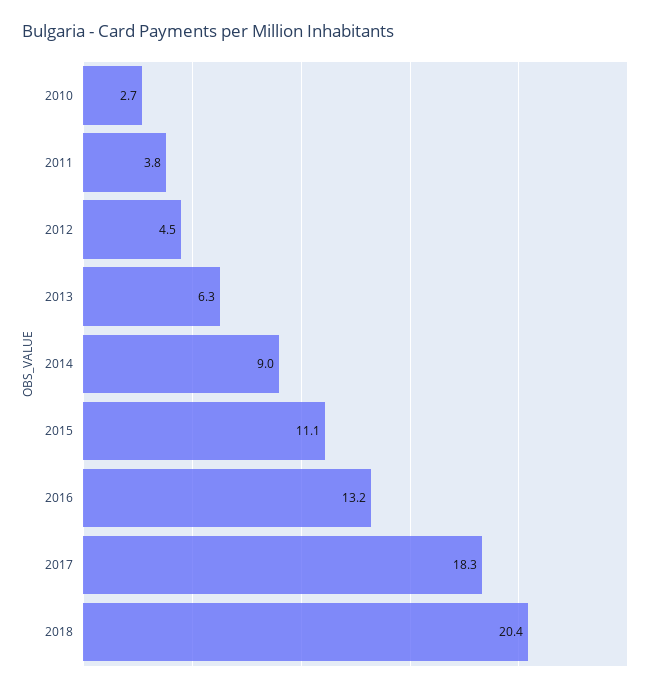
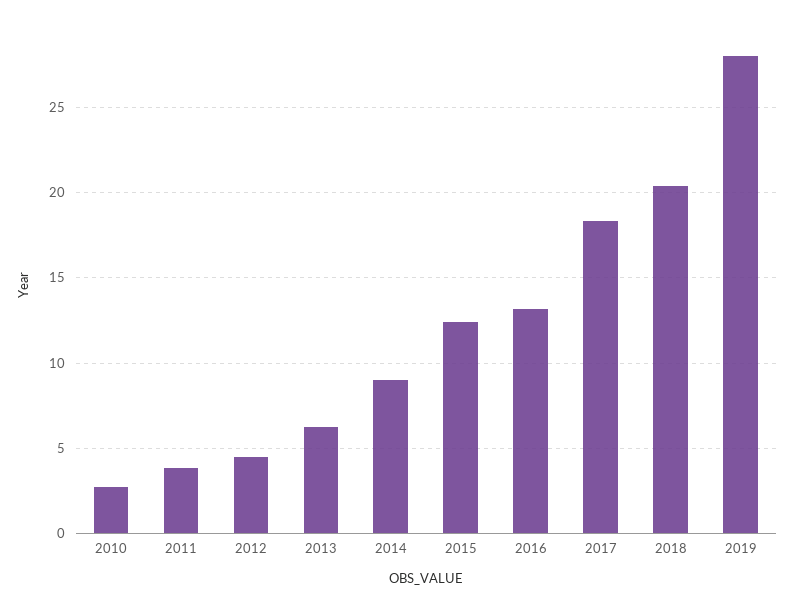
2015: 11.1 -> 12.5
2019: none -> 28

